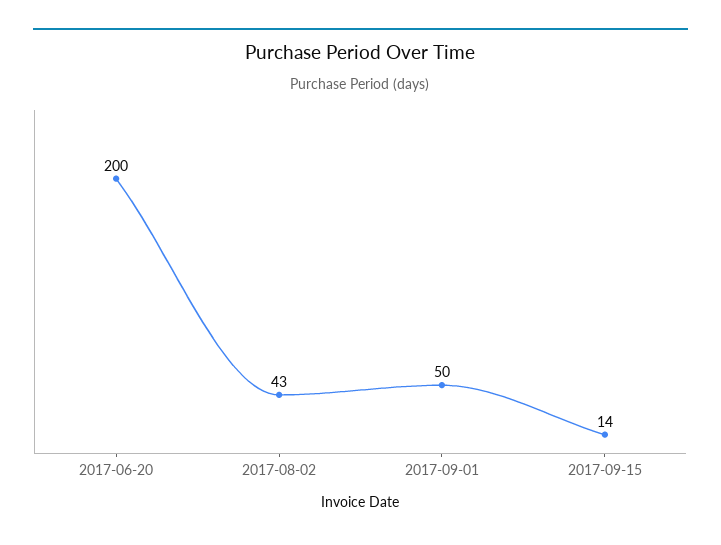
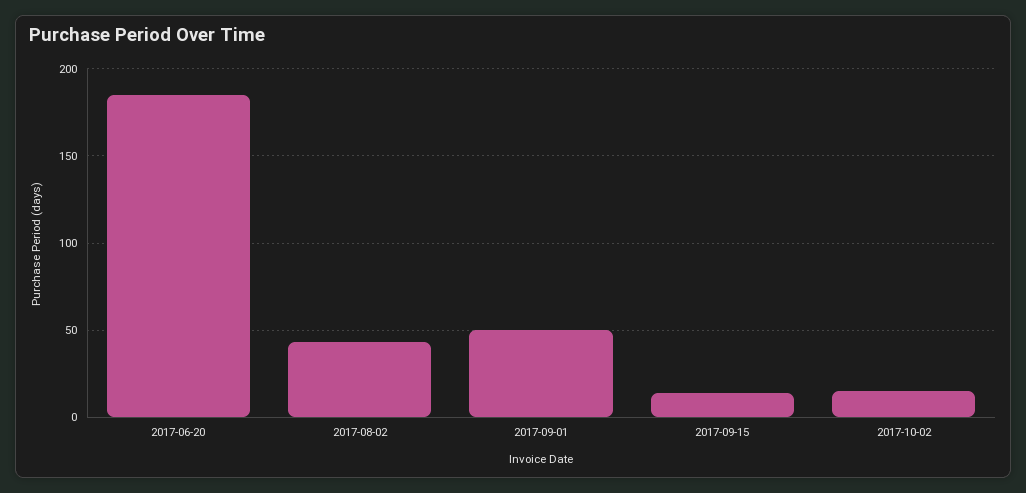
2017-06-20: 200 -> 185
2017-10-02: none -> 15

